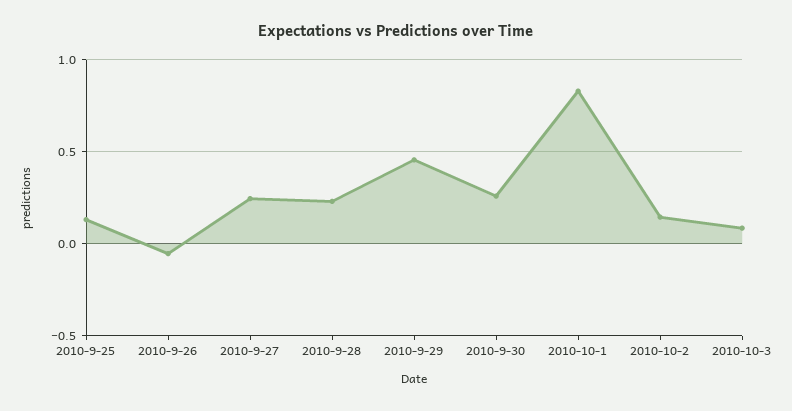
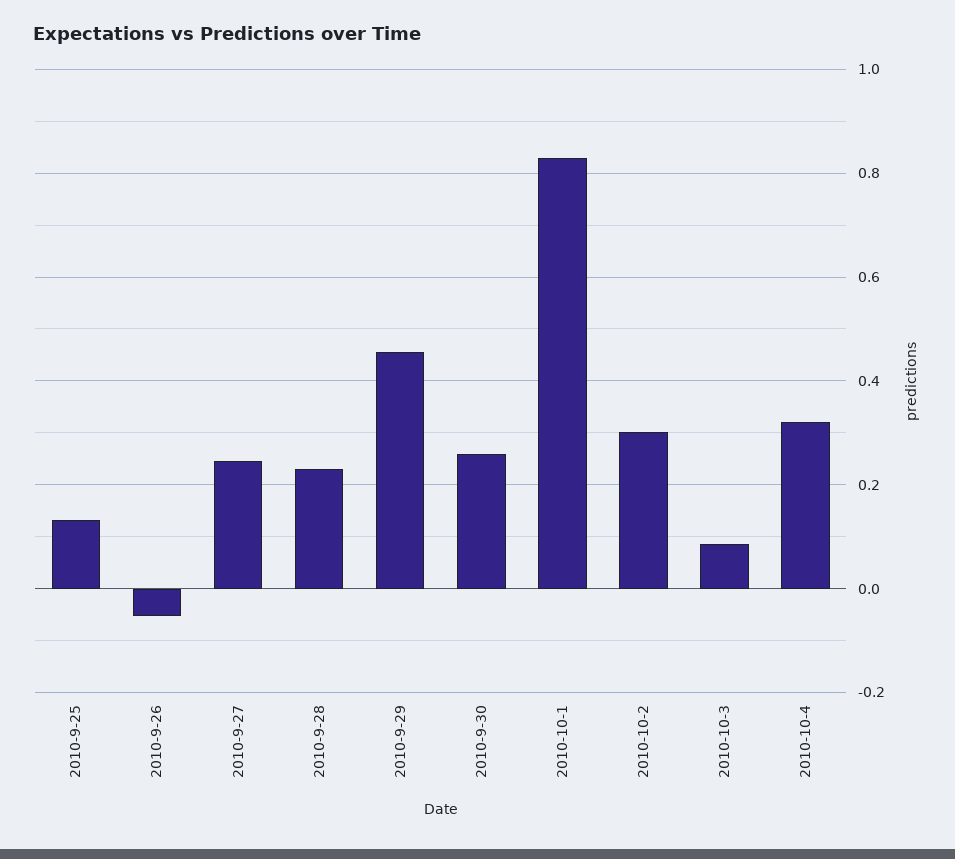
2010-10-2: 0.15 -> 0.3
2010-10-4: none -> 0.32

